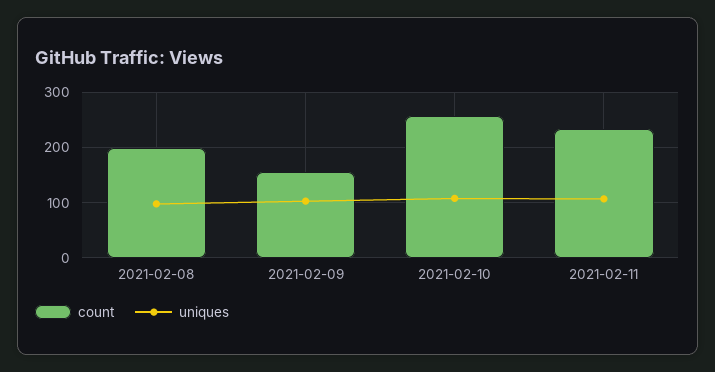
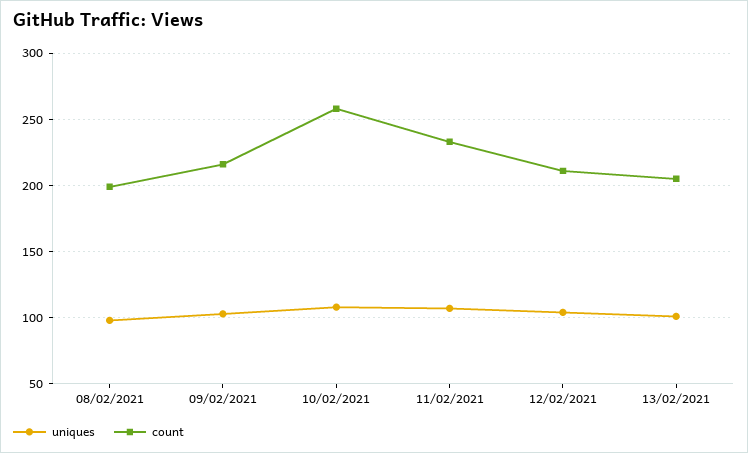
count, 2021-02-09: 160 -> 215
uniques, 12/02/2021: none -> 105
count, 12/02/2021: none -> 210
uniques, 13/02/2021: none -> 100
count, 13/02/2021: none -> 205

